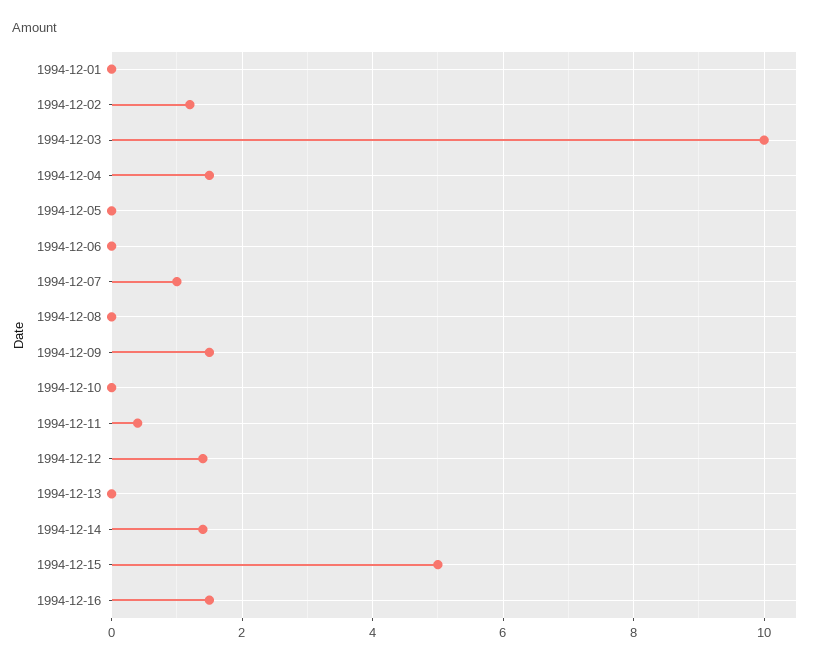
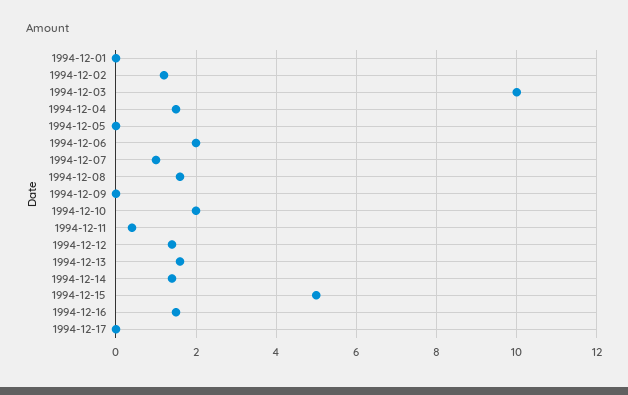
1994-12-06: 0 -> 2
1994-12-08: 0 -> 1.5
1994-12-09: 1.5 -> 0
1994-12-10: 0 -> 2
1994-12-13: 0 -> 1.5
1994-12-17: none -> 0

